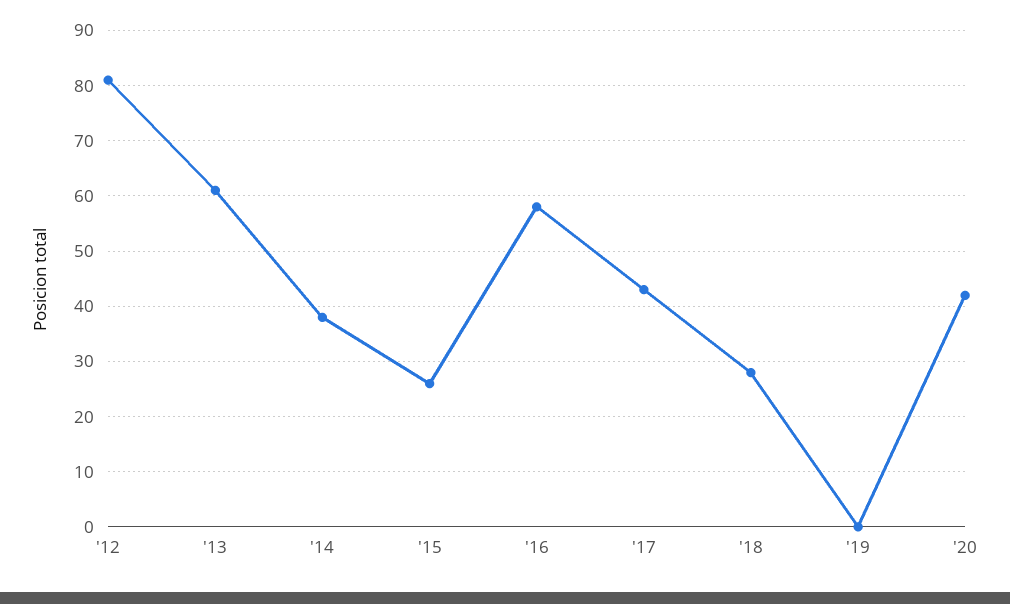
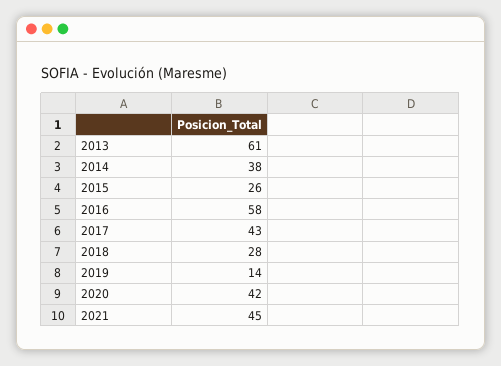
'12: 80 -> none
'19: 0 -> 14
2021: none -> 45

